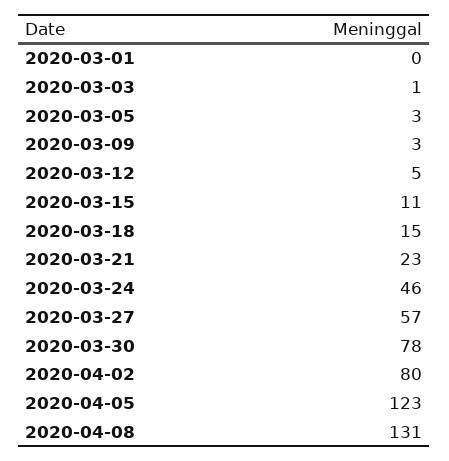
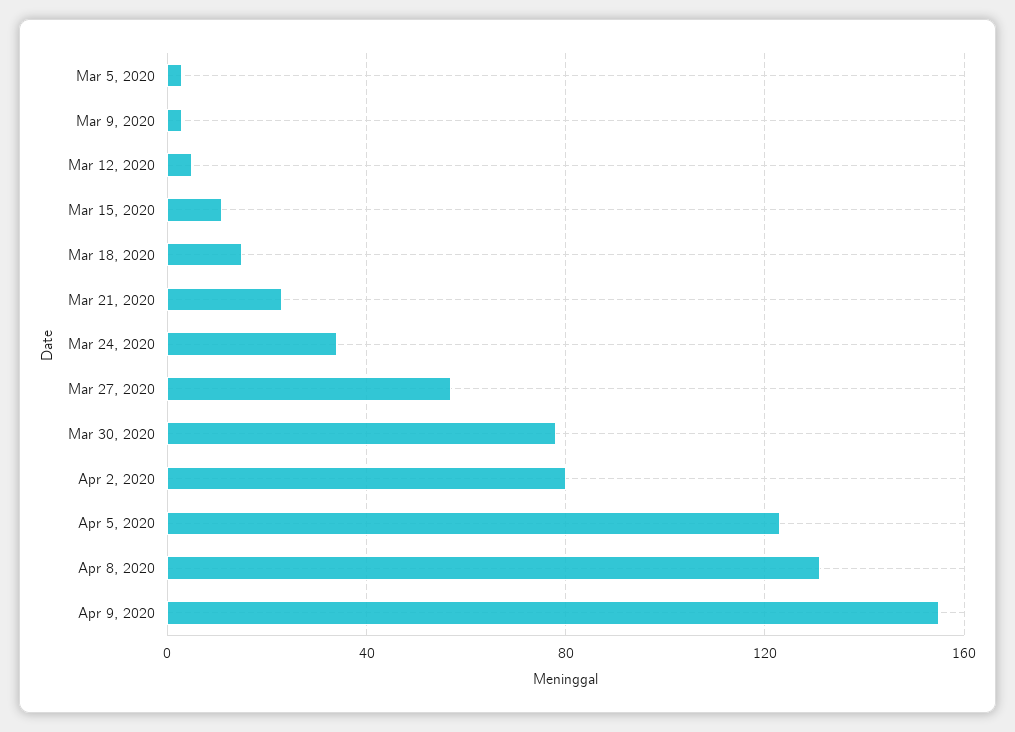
2020-03-01: 0 -> none
2020-03-03: 1 -> none
2020-03-24: 46 -> 35
Apr 9, 2020: none -> 155

